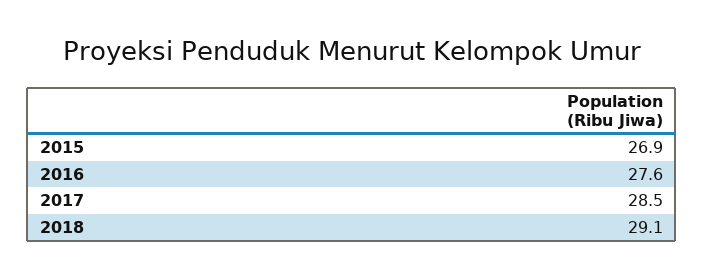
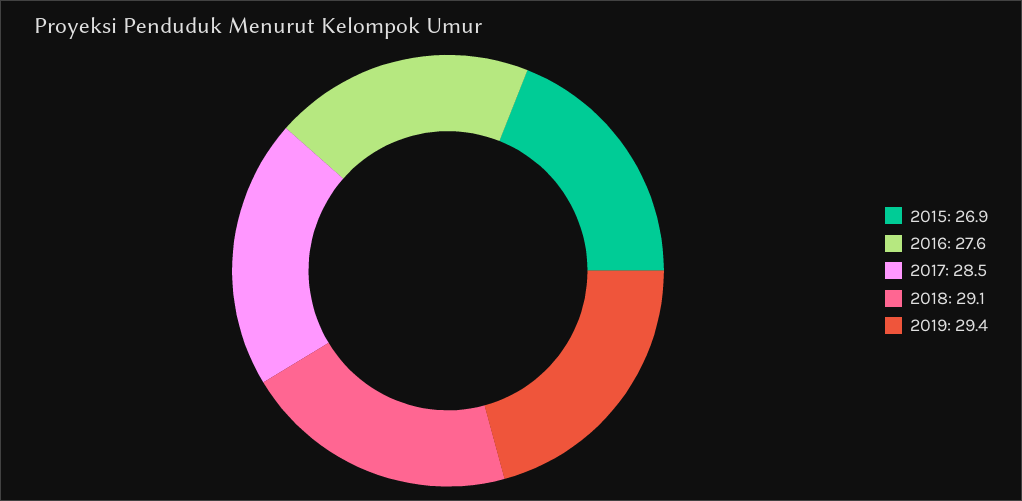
2019: none -> 29.4

